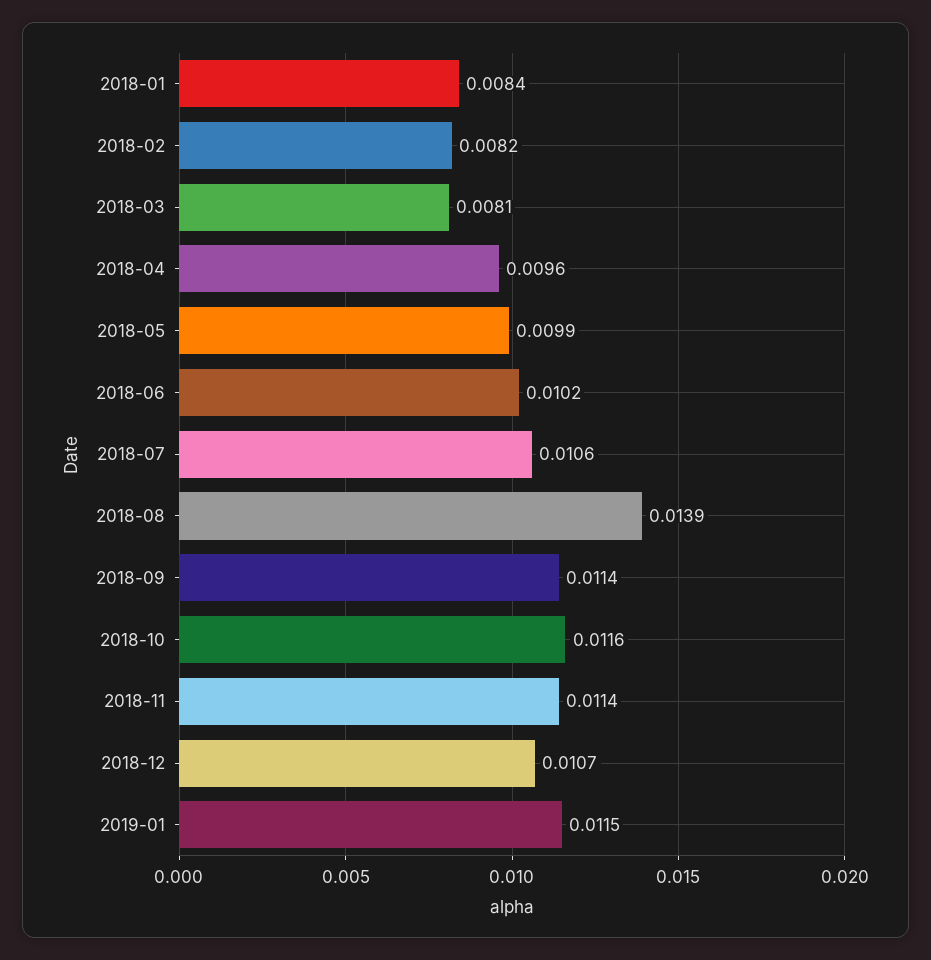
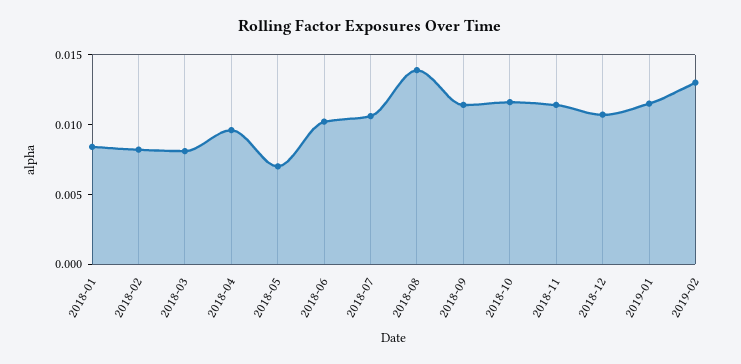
2018-05: 0.0099 -> 0.007
2019-02: none -> 0.013

